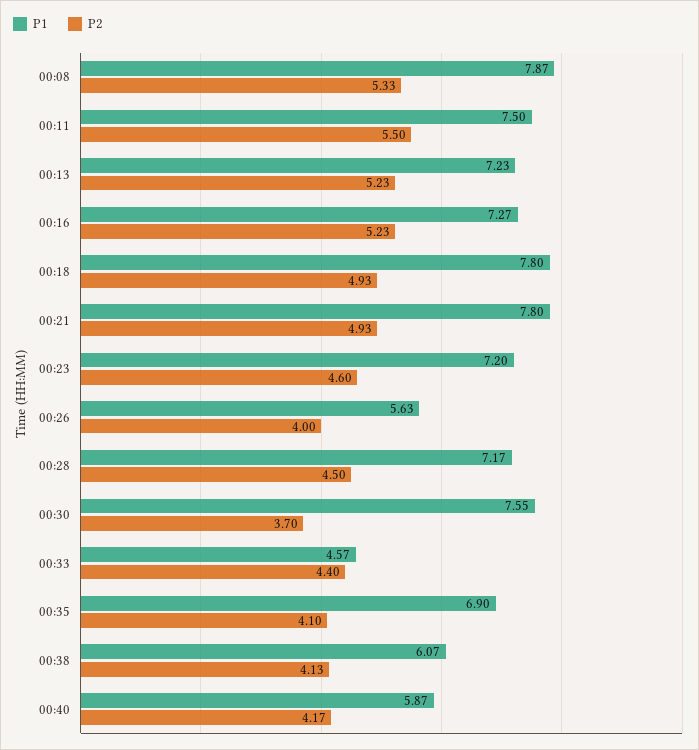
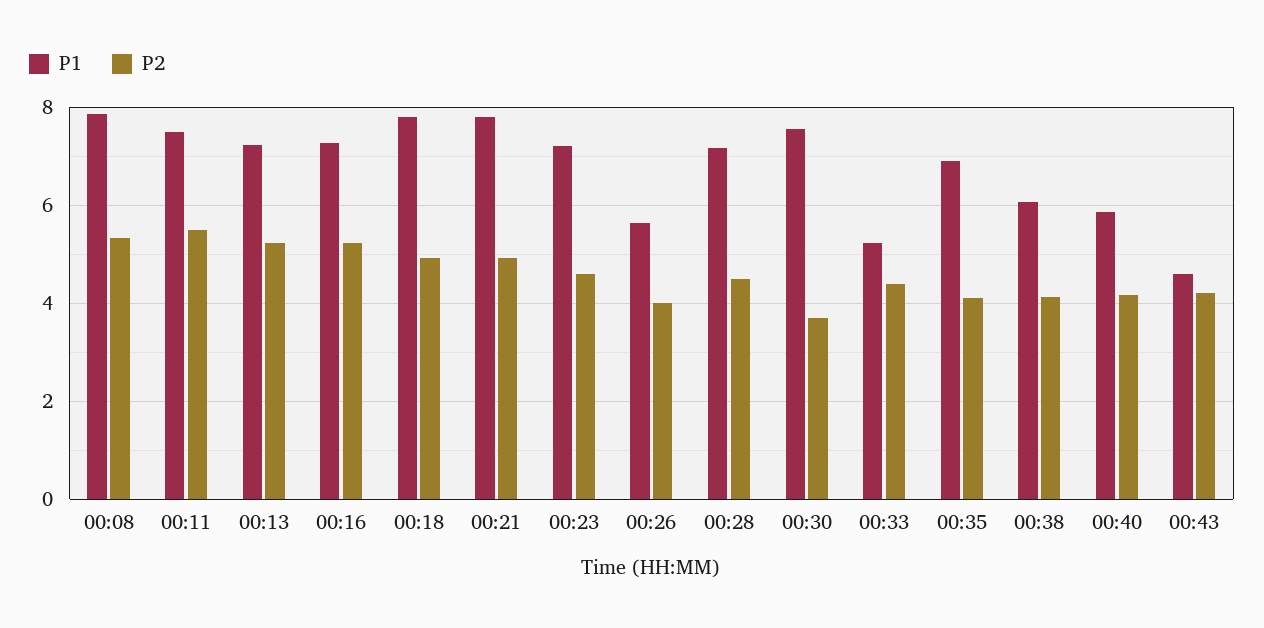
P1, 00:33: 4.57 -> 5.2
P1, 00:43: none -> 4.6
P2, 00:43: none -> 4.2

